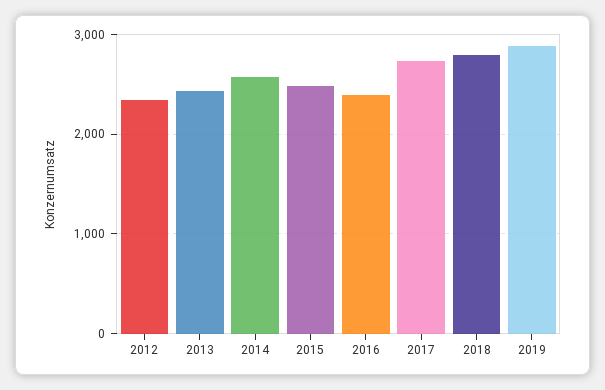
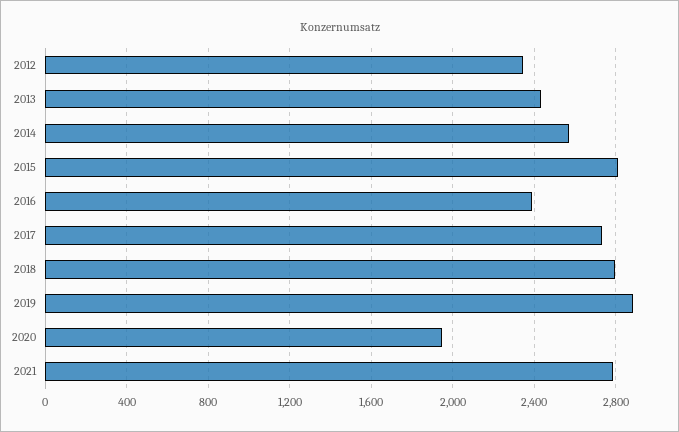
2015: 2500 -> 2800
2020: none -> 1950
2021: none -> 2800

